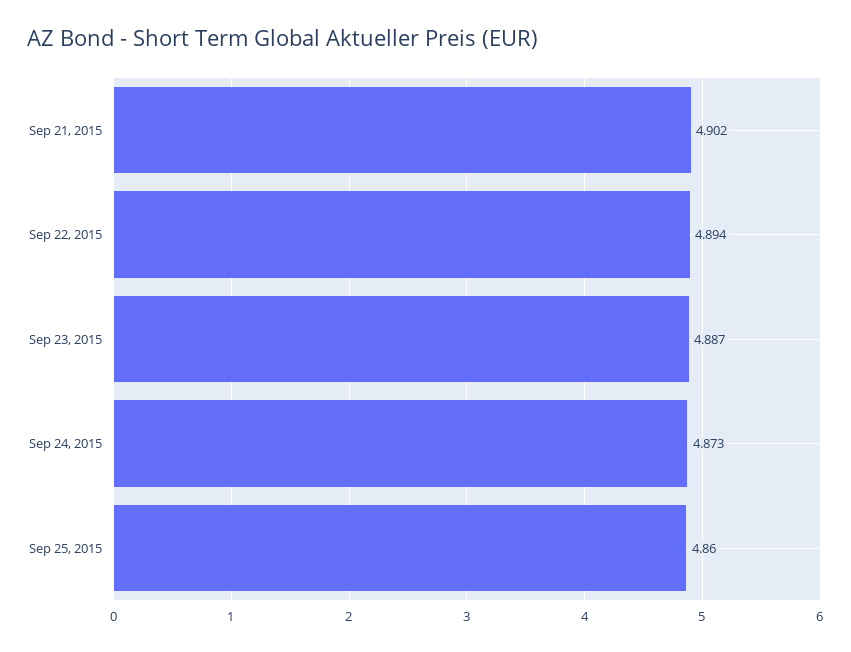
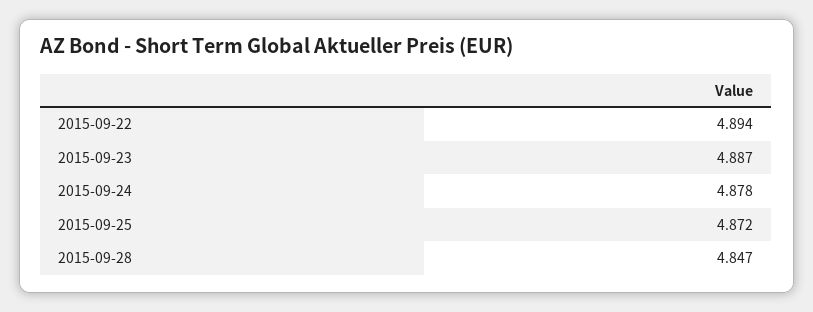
Sep 21, 2015: 4.902 -> none
Sep 24, 2015: 4.873 -> 4.878
Sep 25, 2015: 4.86 -> 4.872
2015-09-28: none -> 4.847

